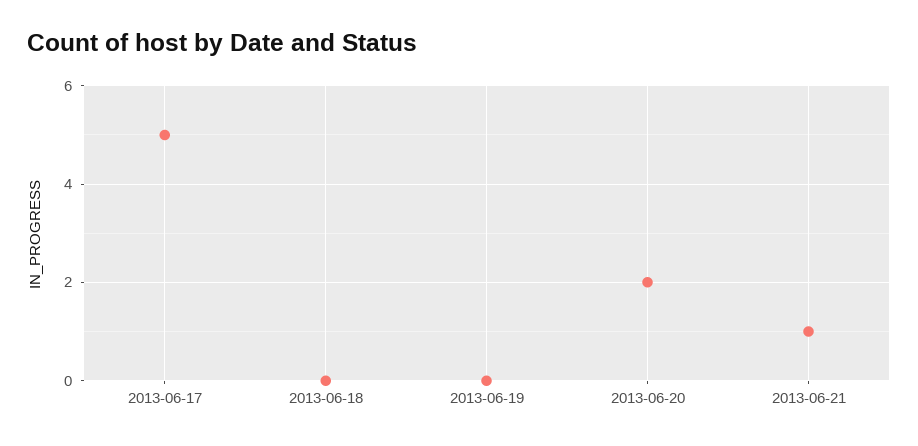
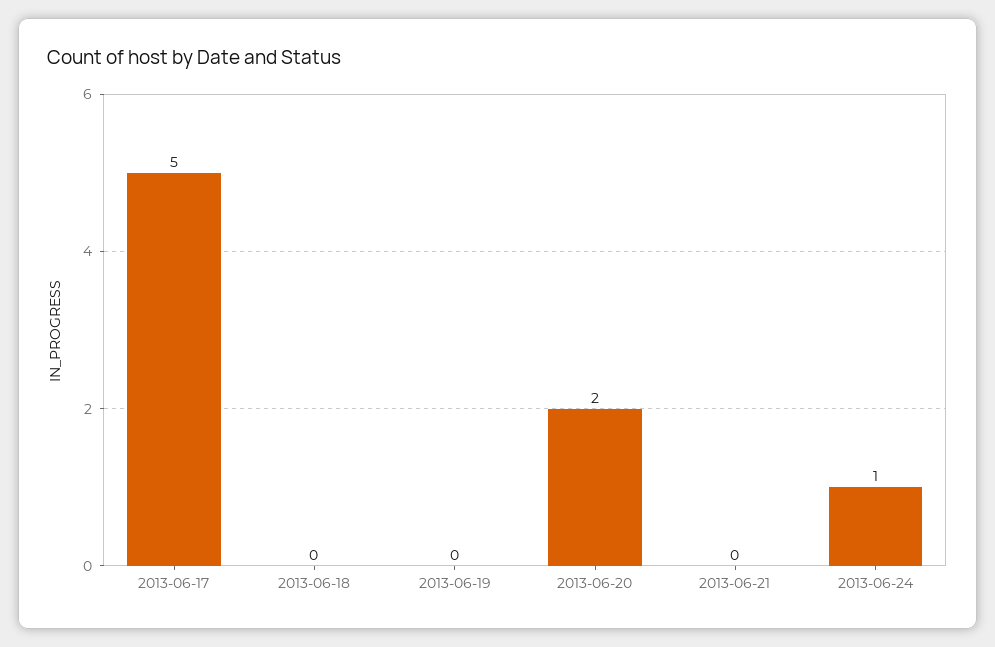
2013-06-21: 1 -> 0
2013-06-24: none -> 1

